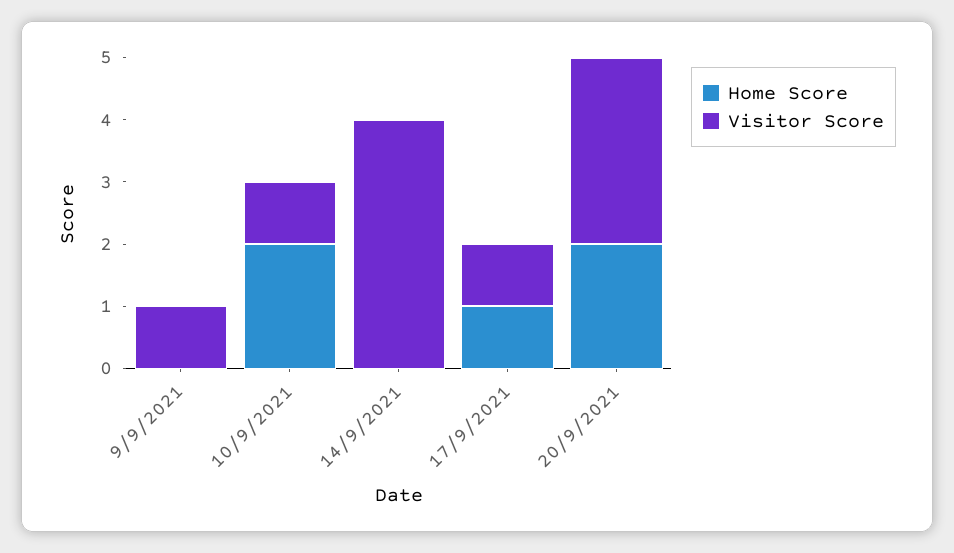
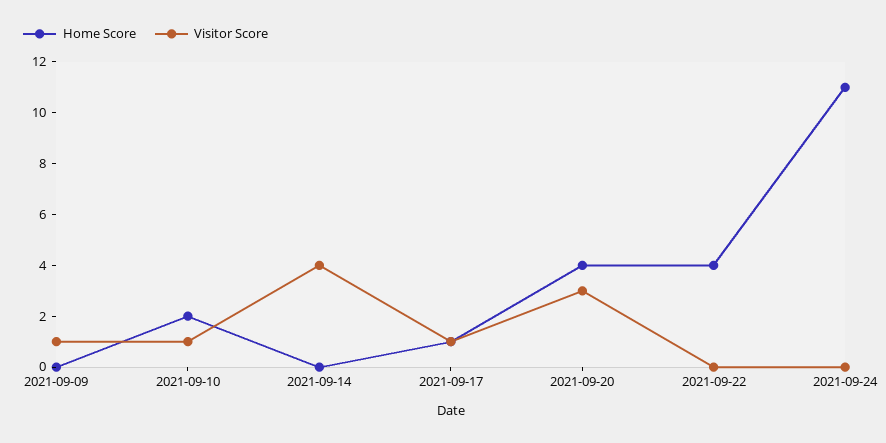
Home Score, 20/9/2021: 2 -> 4
Home Score, 2021-09-22: none -> 4
Visitor Score, 2021-09-22: none -> 0
Home Score, 2021-09-24: none -> 11
Visitor Score, 2021-09-24: none -> 0

